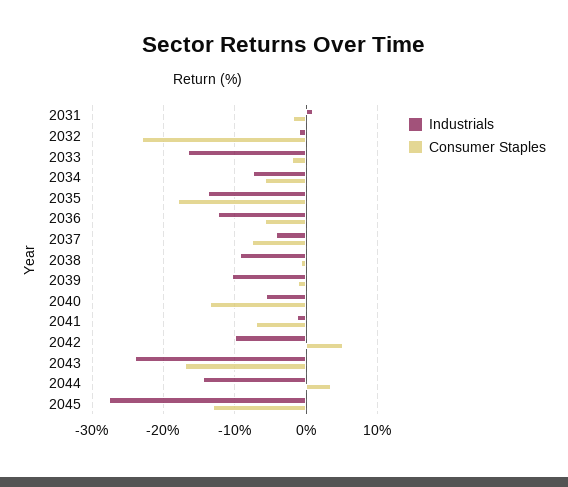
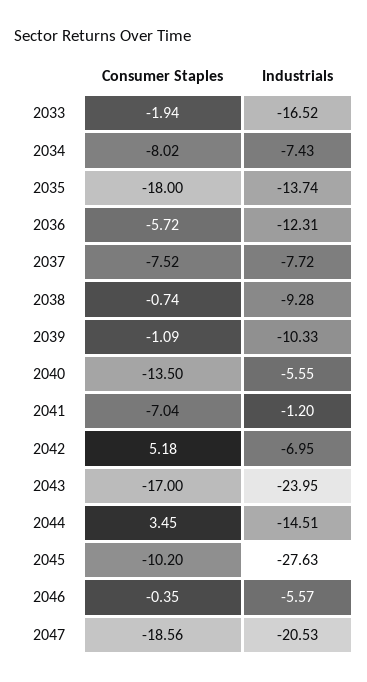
Industrials, 2031: 1 -> none
Consumer Staples, 2031: -2 -> none
Industrials, 2032: -1 -> none
Consumer Staples, 2032: -23 -> none
Consumer Staples, 2034: -6 -> -8.02
Industrials, 2037: -4 -> -7.72
Industrials, 2042: -10 -> -6.95
Consumer Staples, 2045: -13 -> -10.2
Consumer Staples, 2046: none -> -0.35
Industrials, 2046: none -> -5.57
Consumer Staples, 2047: none -> -18.56
Industrials, 2047: none -> -20.53

